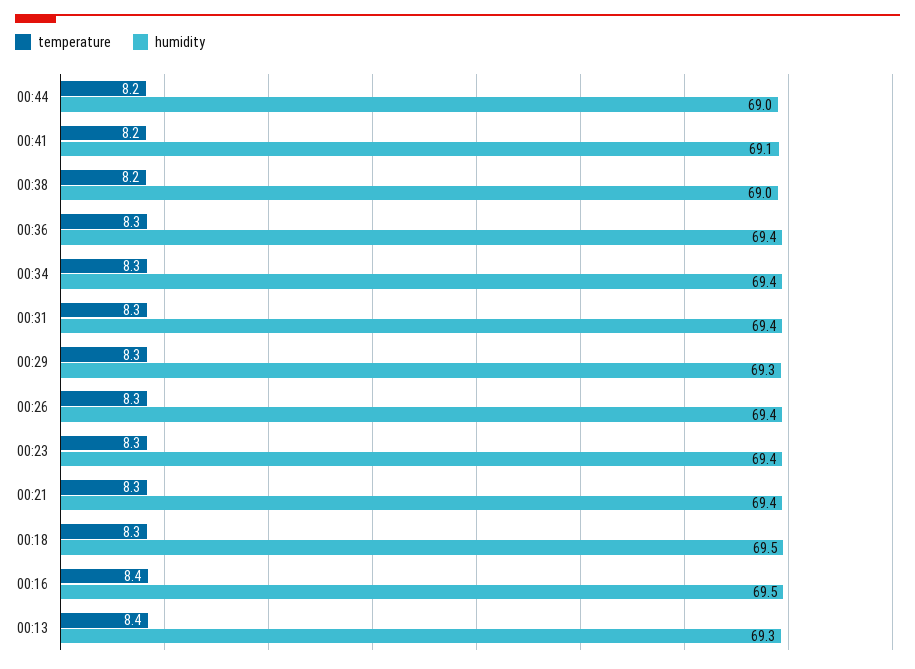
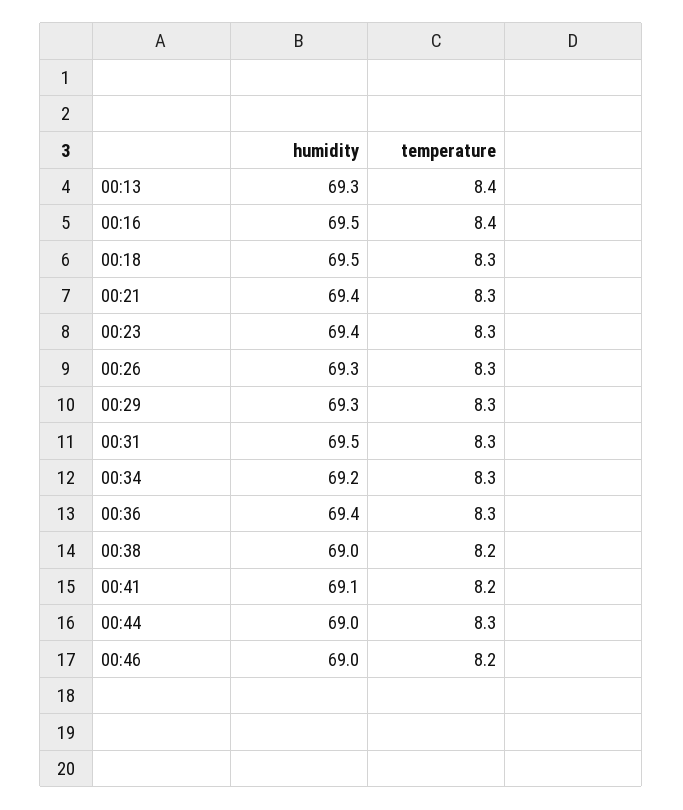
temperature, 00:44: 8.2 -> 8.3
humidity, 00:34: 69.4 -> 69.2
humidity, 00:31: 69.4 -> 69.5
humidity, 00:26: 69.4 -> 69.3
humidity, 00:46: none -> 69
temperature, 00:46: none -> 8.2

